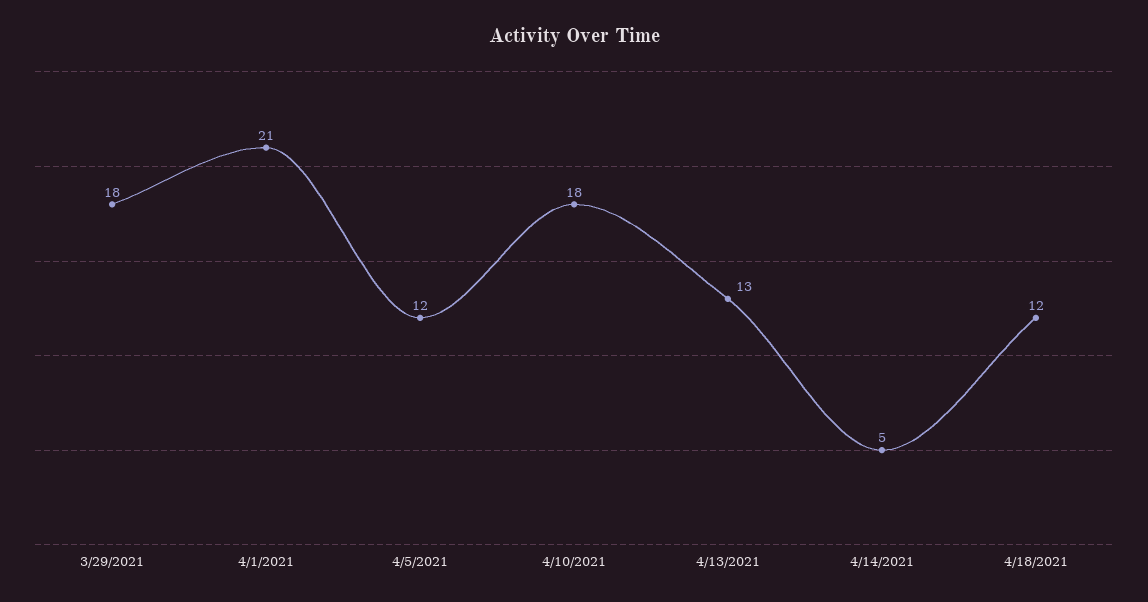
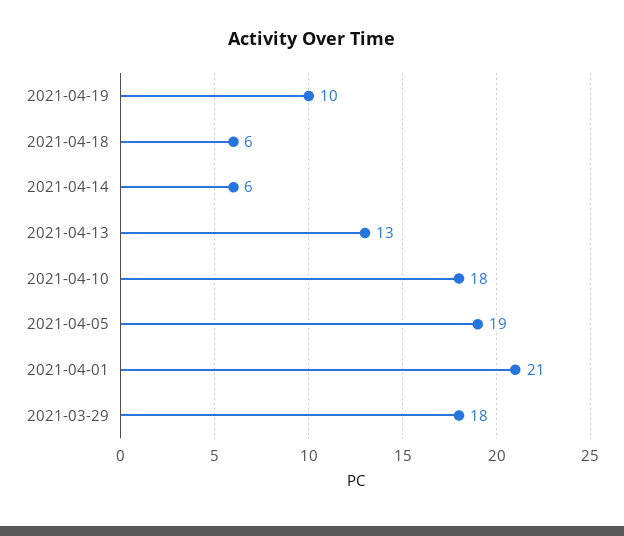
4/5/2021: 12 -> 19
4/14/2021: 5 -> 6
4/18/2021: 12 -> 6
2021-04-19: none -> 10

